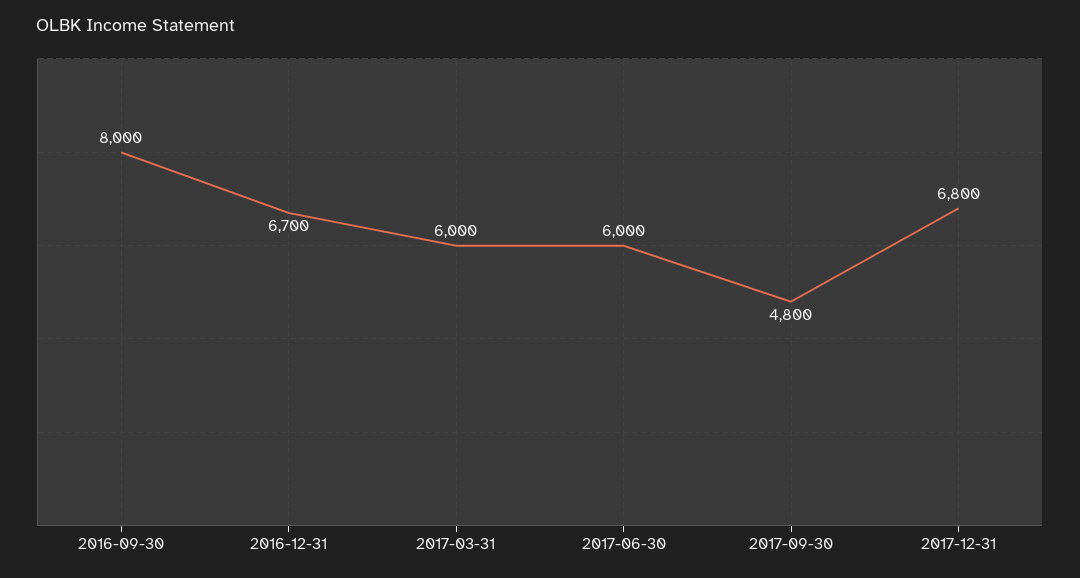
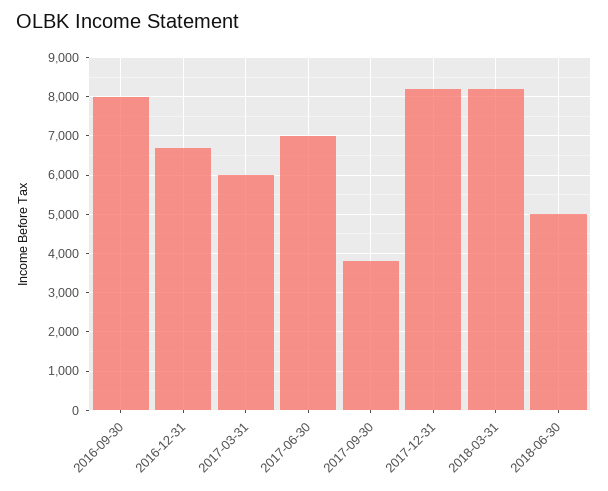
2017-06-30: 6000 -> 7000
2017-09-30: 4800 -> 3800
2017-12-31: 6800 -> 8200
2018-03-31: none -> 8200
2018-06-30: none -> 5000

